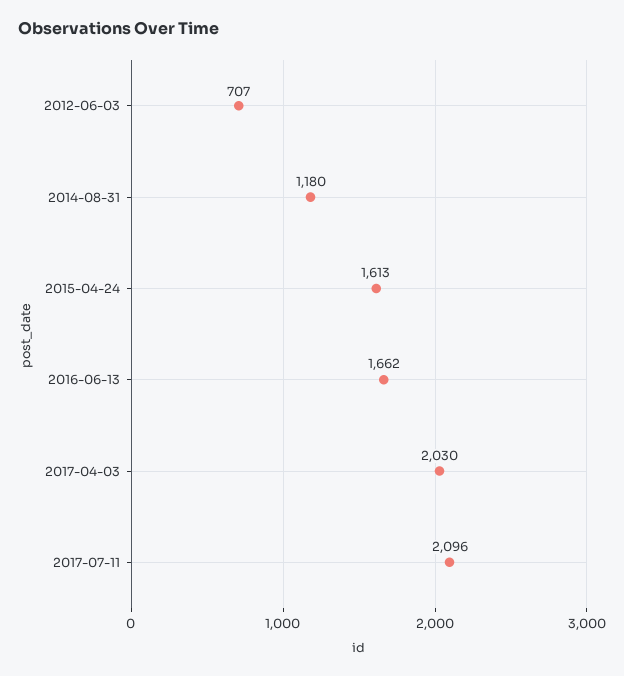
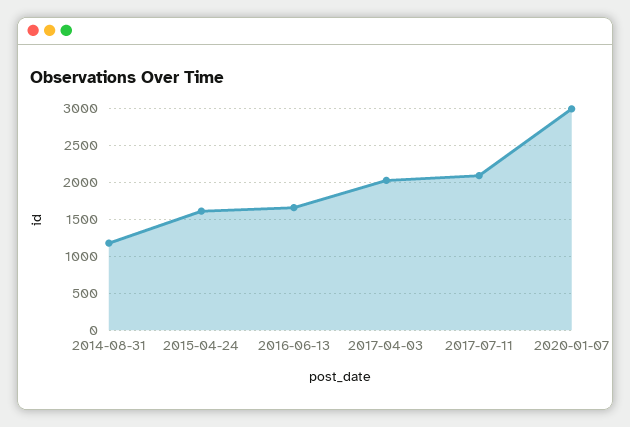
2012-06-03: 707 -> none
2020-01-07: none -> 3000

